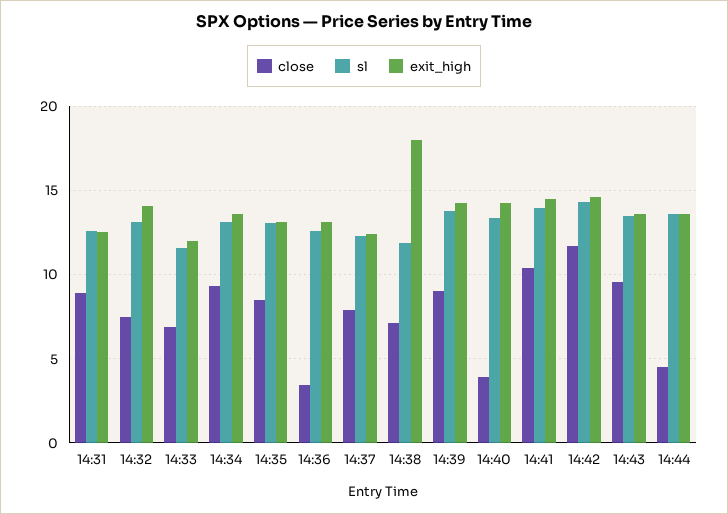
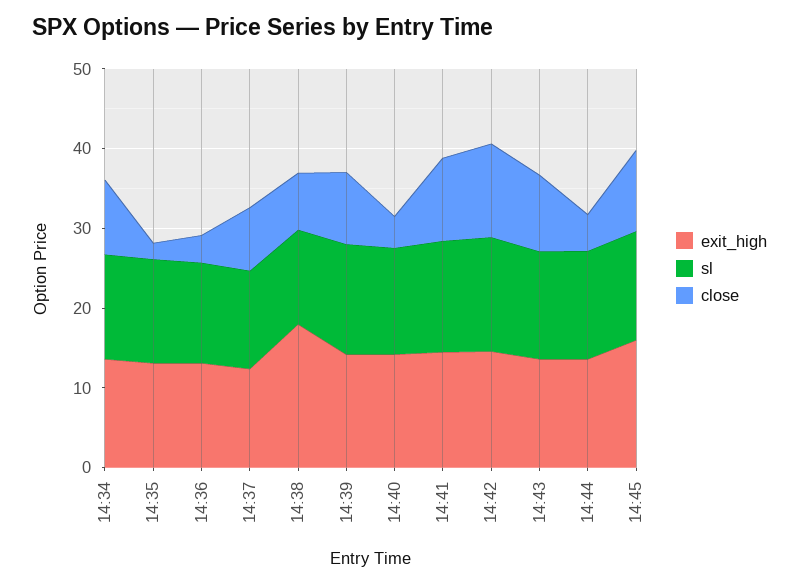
close, 14:31: 9 -> none
sl, 14:31: 12.5 -> none
exit_high, 14:31: 12.5 -> none
close, 14:32: 7.5 -> none
sl, 14:32: 13 -> none
exit_high, 14:32: 14 -> none
close, 14:33: 7 -> none
sl, 14:33: 11.5 -> none
exit_high, 14:33: 12 -> none
close, 14:35: 8.5 -> 2
exit_high, 14:45: none -> 16
sl, 14:45: none -> 14
close, 14:45: none -> 10

